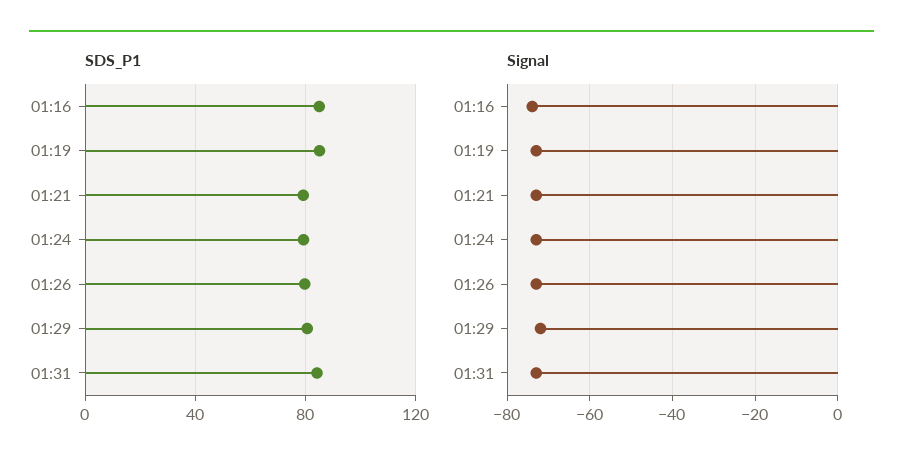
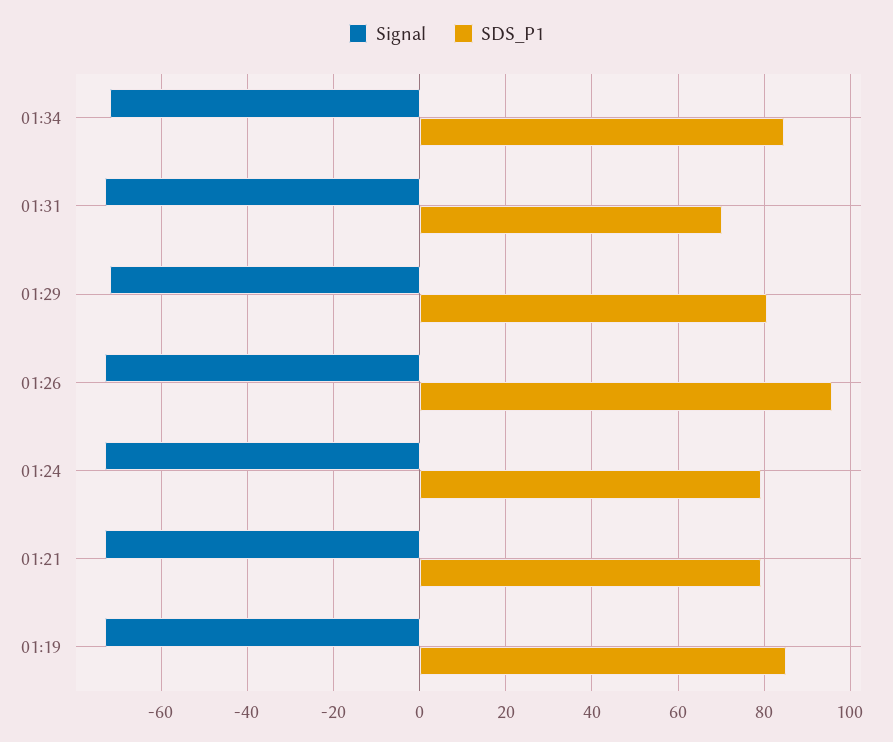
SDS_P1, 01:16: 85 -> none
SDS_P1, 01:26: 80 -> 96
SDS_P1, 01:31: 85 -> 70
Signal, 01:16: -75 -> none
Signal, 01:34: none -> -72
SDS_P1, 01:34: none -> 84

